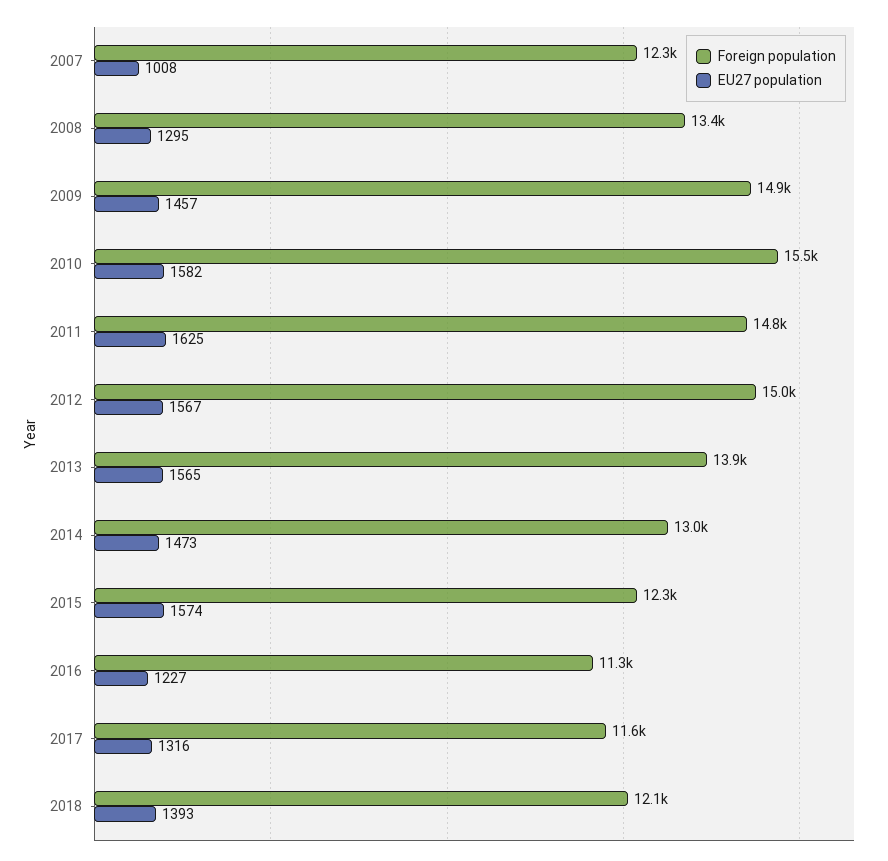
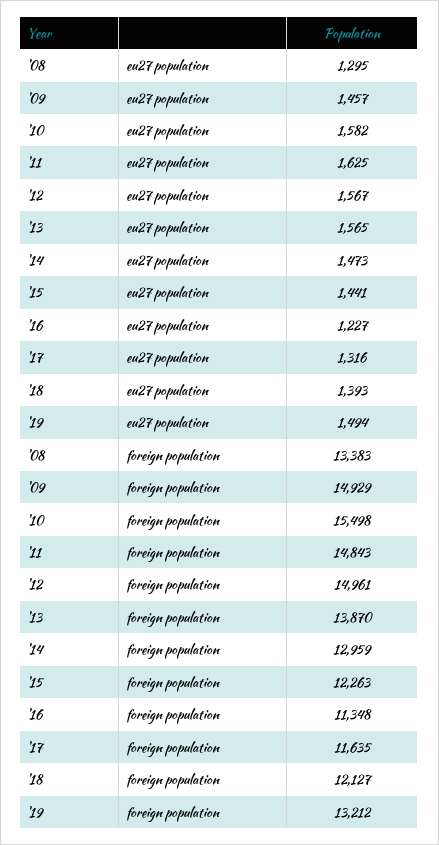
Foreign population, 2007: 12300 -> none
EU27 population, 2007: 1008 -> none
EU27 population, 2015: 1574 -> 1441
EU27 population, '19: none -> 1494
Foreign population, '19: none -> 13212

